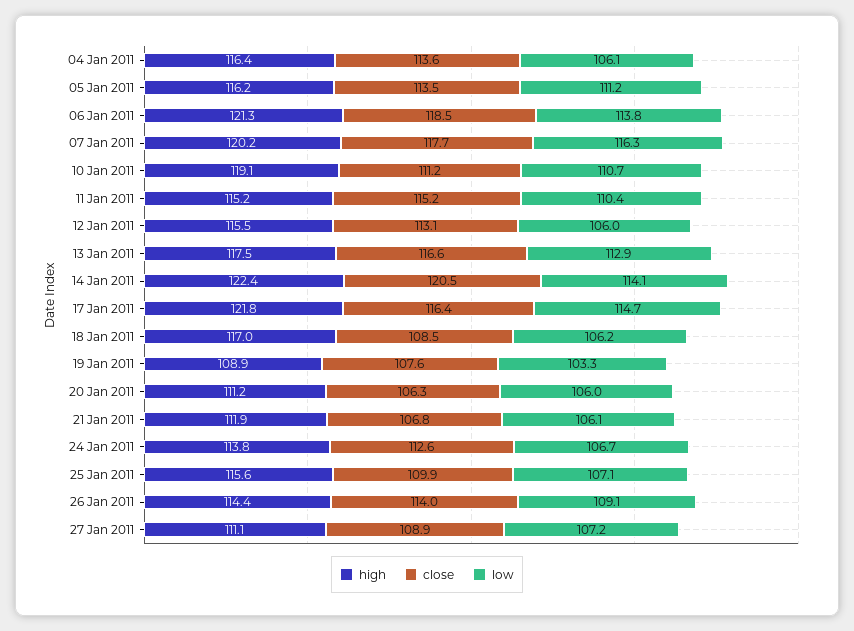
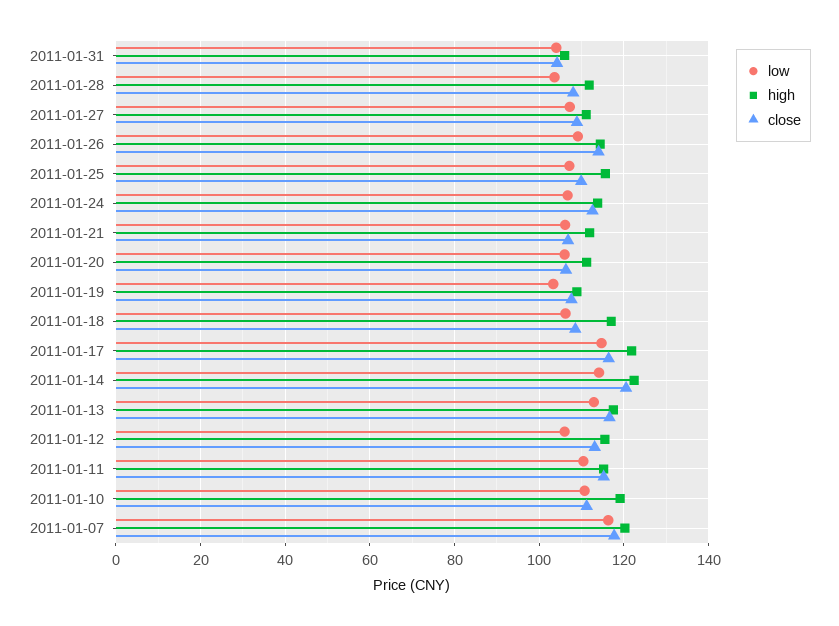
high, 04 Jan 2011: 116.4 -> none
close, 04 Jan 2011: 113.6 -> none
low, 04 Jan 2011: 106.1 -> none
high, 05 Jan 2011: 116.2 -> none
close, 05 Jan 2011: 113.5 -> none
low, 05 Jan 2011: 111.2 -> none
high, 06 Jan 2011: 121.3 -> none
close, 06 Jan 2011: 118.5 -> none
low, 06 Jan 2011: 113.8 -> none
low, 2011-01-31: none -> 104
high, 2011-01-31: none -> 106
close, 2011-01-31: none -> 104
low, 2011-01-28: none -> 104
high, 2011-01-28: none -> 112
close, 2011-01-28: none -> 108

